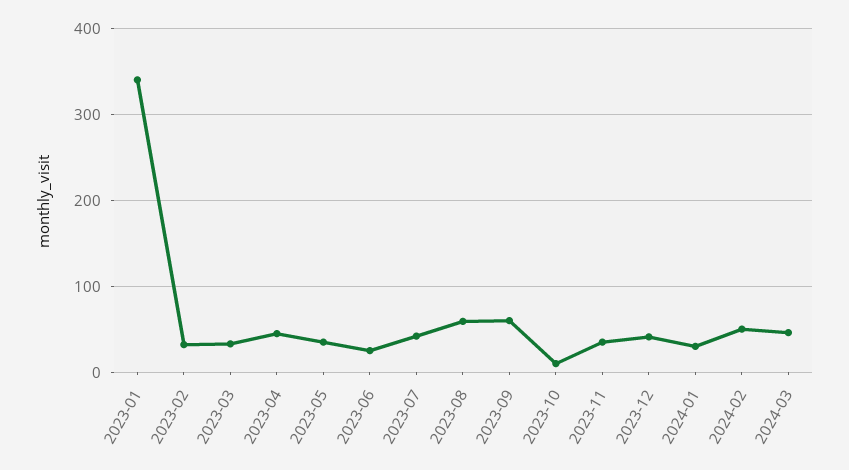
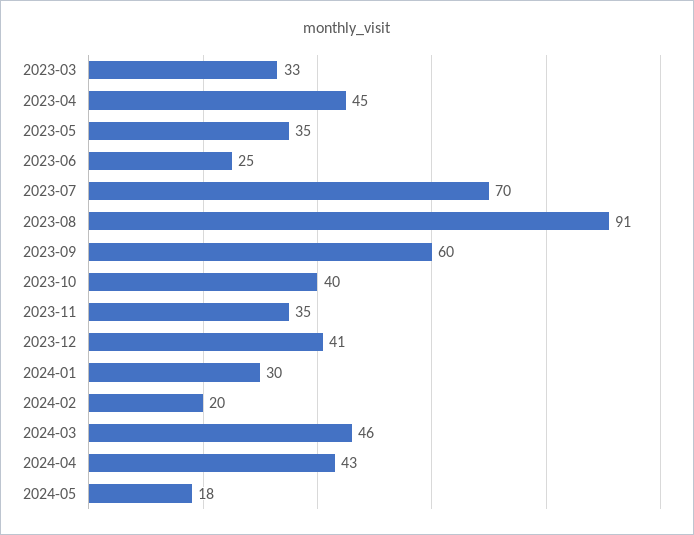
2023-01: 340 -> none
2023-02: 30 -> none
2023-07: 40 -> 70
2023-08: 60 -> 91
2023-10: 10 -> 40
2024-02: 50 -> 20
2024-04: none -> 43
2024-05: none -> 18

